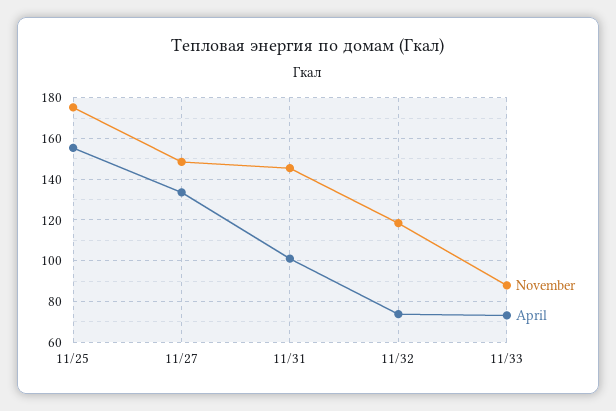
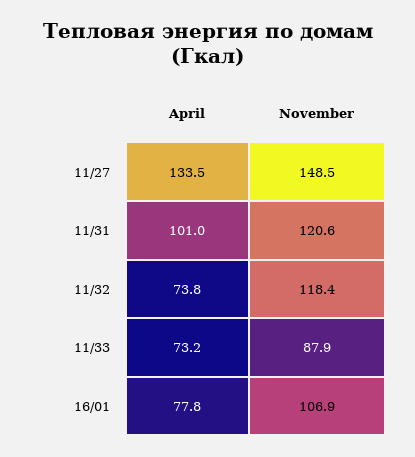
November, 11/25: 175 -> none
April, 11/25: 155 -> none
November, 11/31: 145 -> 120.6
April, 16/01: none -> 77.8
November, 16/01: none -> 106.9

